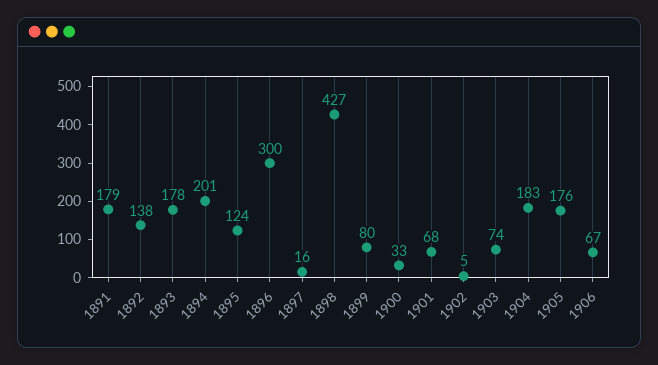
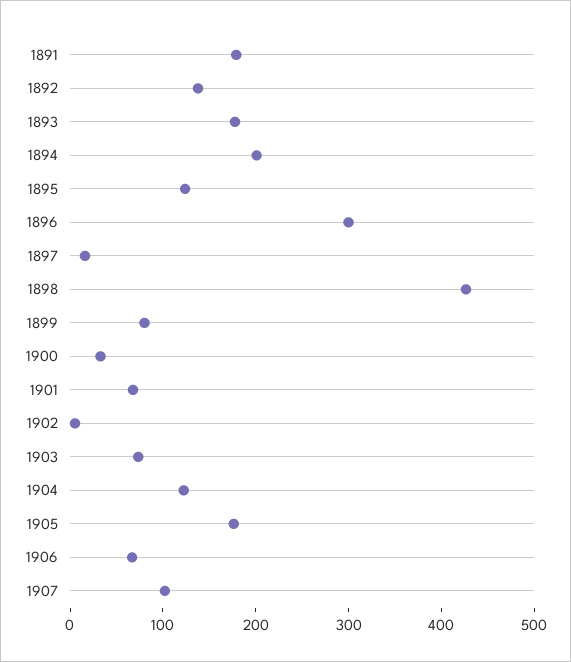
1904: 183 -> 120
1907: none -> 100

